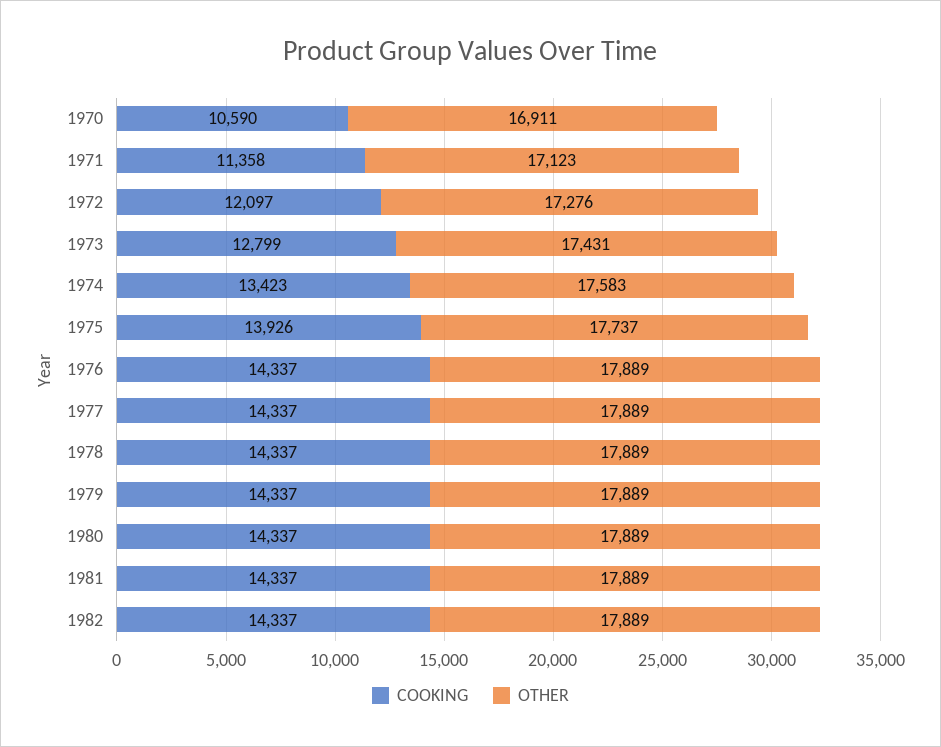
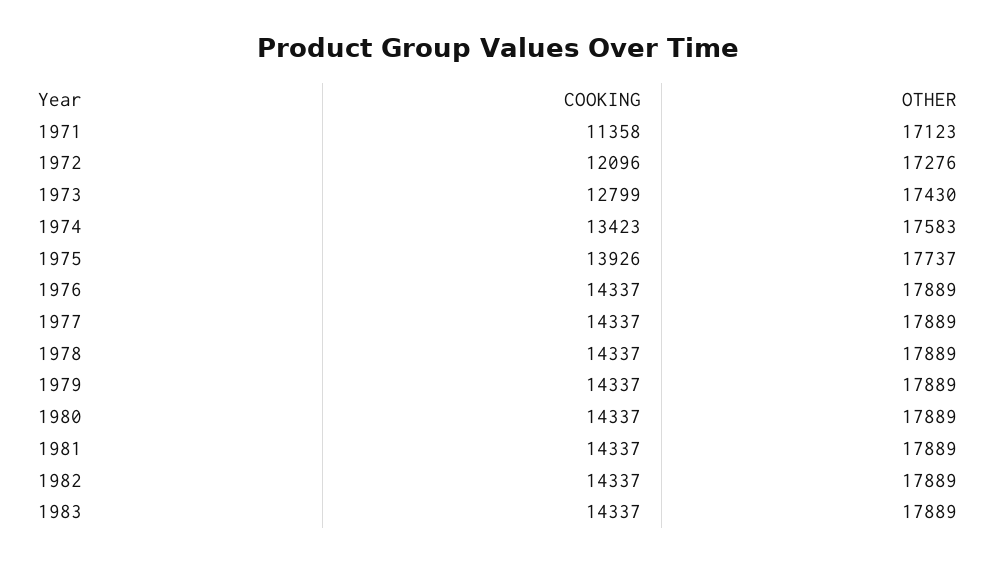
COOKING, 1970: 10590 -> none
OTHER, 1970: 16911 -> none
COOKING, 1972: 12097 -> 12096
OTHER, 1973: 17431 -> 17430
COOKING, 1983: none -> 14337
OTHER, 1983: none -> 17889

